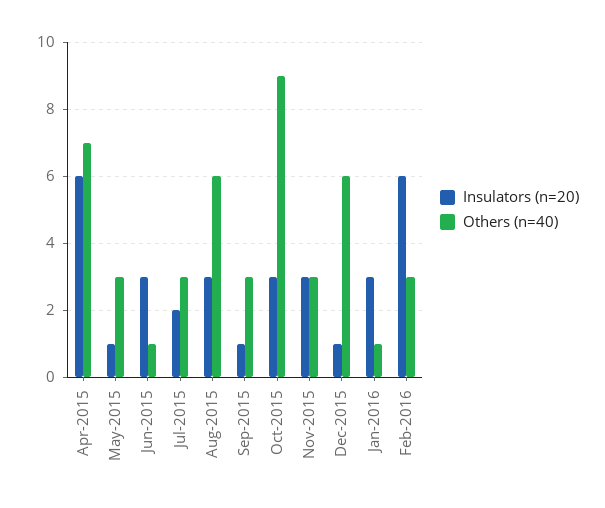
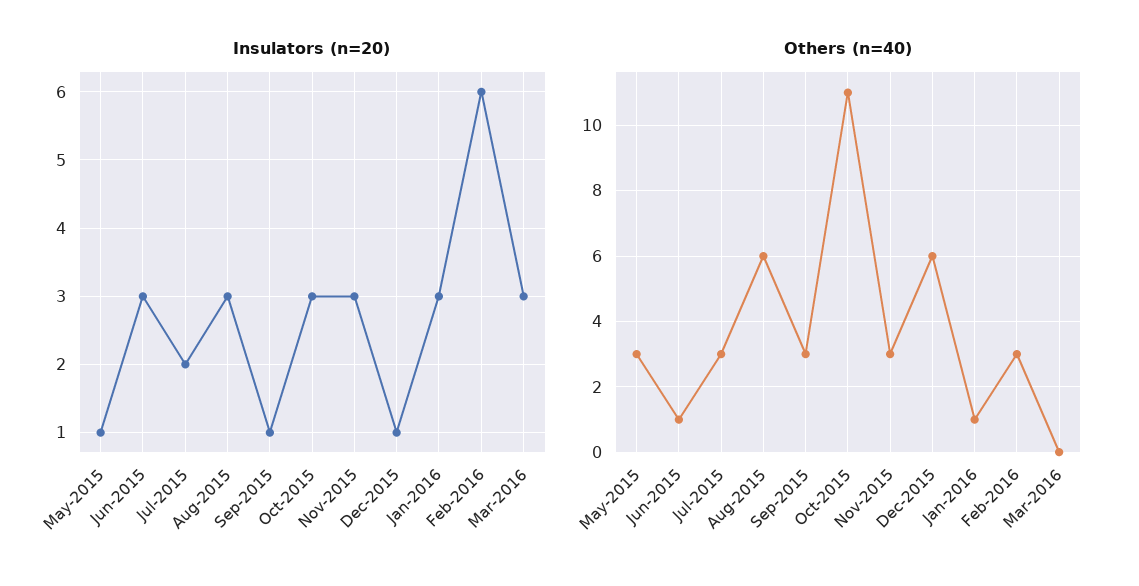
Insulators (n=20), Apr-2015: 6 -> none
Others (n=40), Apr-2015: 7 -> none
Others (n=40), Oct-2015: 9 -> 11
Insulators (n=20), Mar-2016: none -> 3
Others (n=40), Mar-2016: none -> 0

